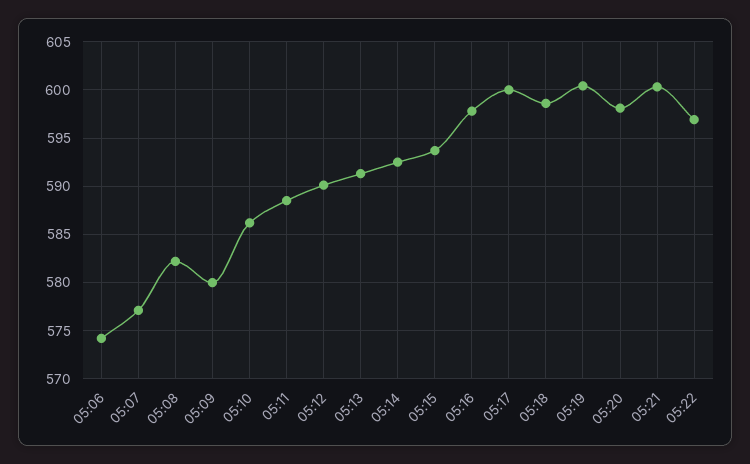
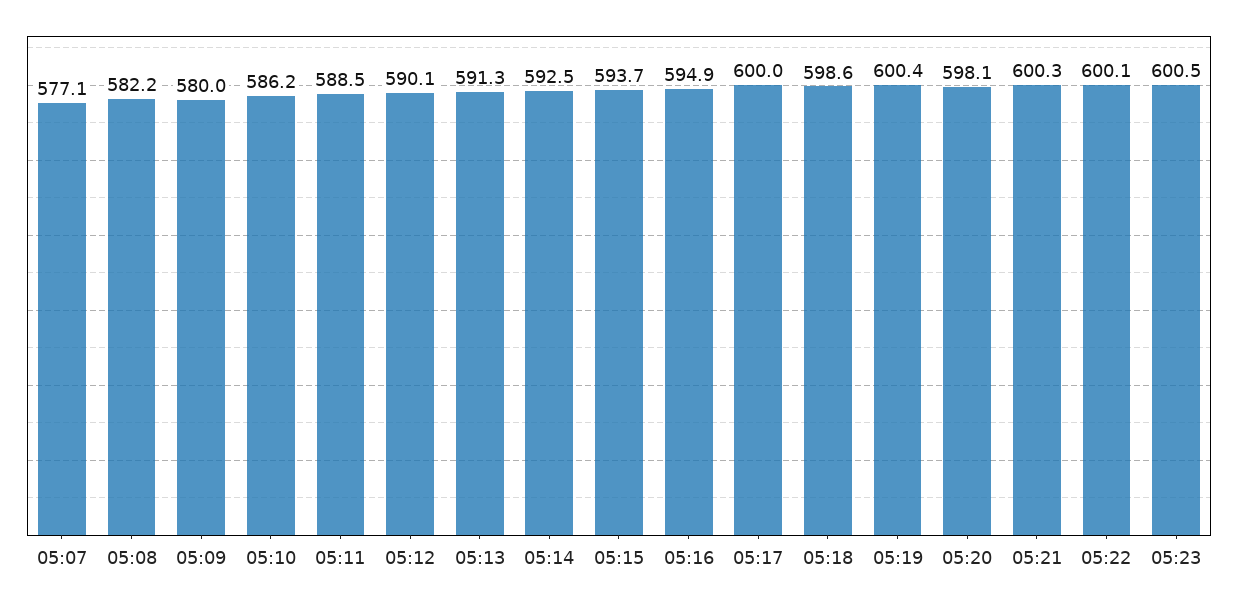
05:06: 574 -> none
05:16: 598 -> 594.9
05:22: 597 -> 600.1
05:23: none -> 600.5

